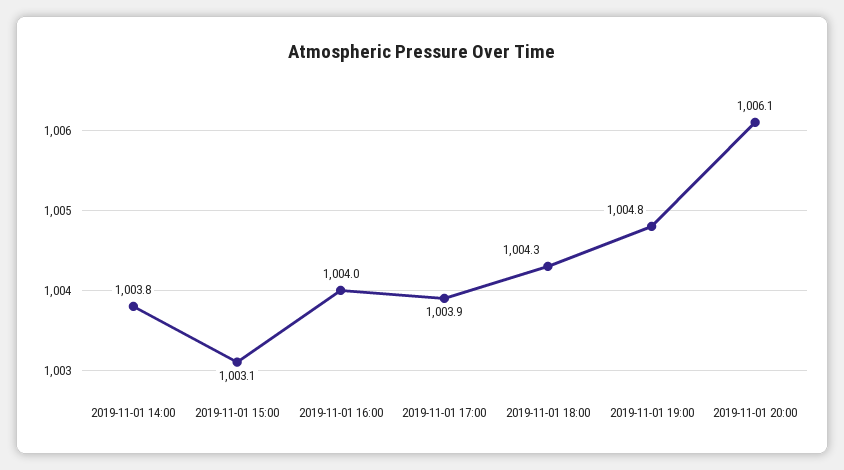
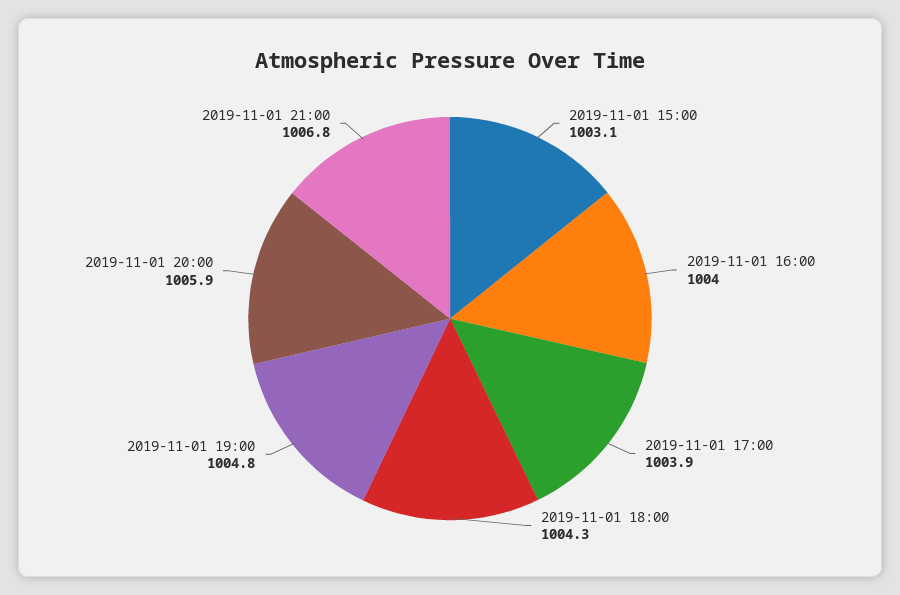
2019-11-01 14:00: 1003.8 -> none
2019-11-01 20:00: 1006.1 -> 1005.9
2019-11-01 21:00: none -> 1006.8

